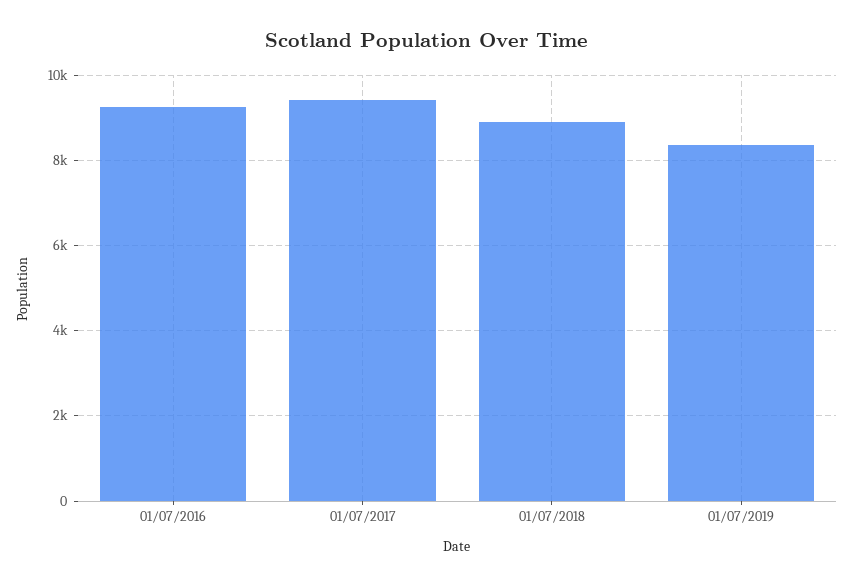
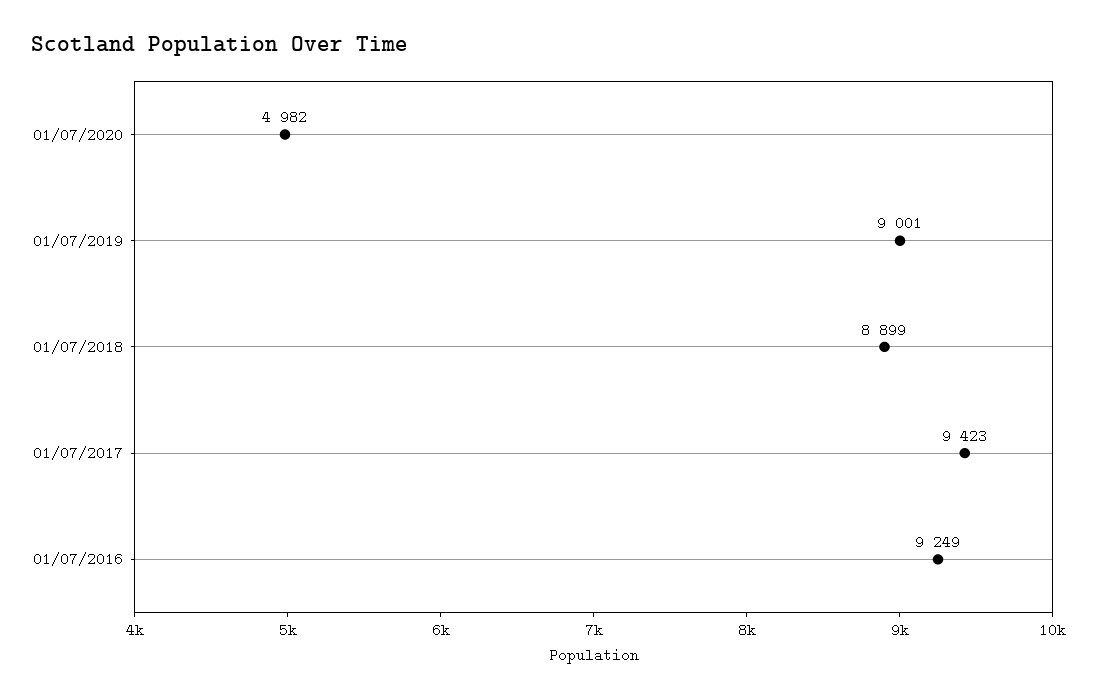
01/07/2019: 8400 -> 9001
01/07/2020: none -> 4982

